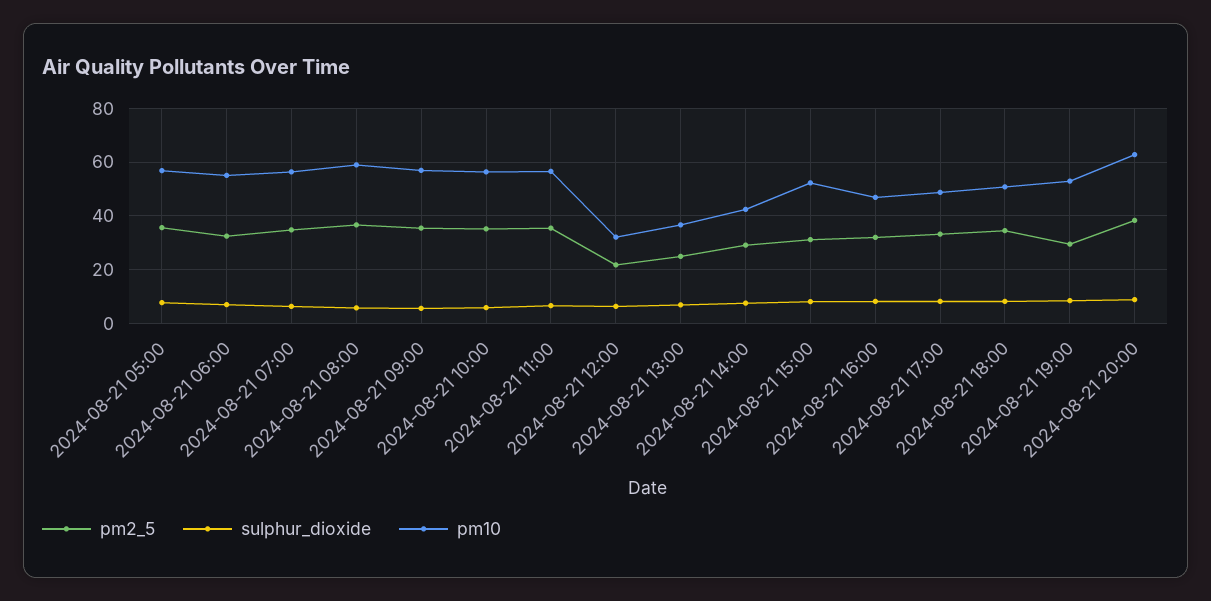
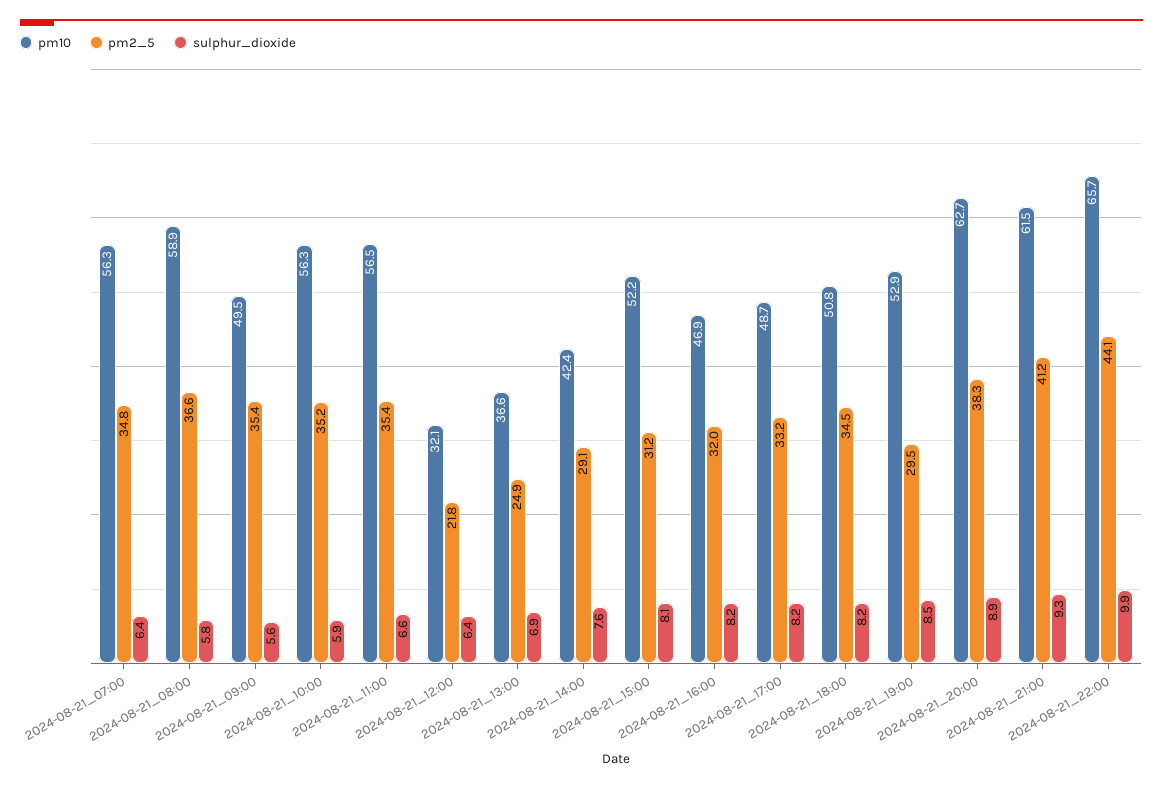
pm2_5, 2024-08-21 05:00: 35 -> none
sulphur_dioxide, 2024-08-21 05:00: 7.5 -> none
pm10, 2024-08-21 05:00: 57.5 -> none
pm2_5, 2024-08-21 06:00: 32.5 -> none
sulphur_dioxide, 2024-08-21 06:00: 7.5 -> none
pm10, 2024-08-21 06:00: 55 -> none
pm10, 2024-08-21 09:00: 57.5 -> 49.5
pm10, 2024-08-21_21:00: none -> 61.5
pm2_5, 2024-08-21_21:00: none -> 41.2
sulphur_dioxide, 2024-08-21_21:00: none -> 9.3
pm10, 2024-08-21_22:00: none -> 65.7
pm2_5, 2024-08-21_22:00: none -> 44.1
sulphur_dioxide, 2024-08-21_22:00: none -> 9.9

